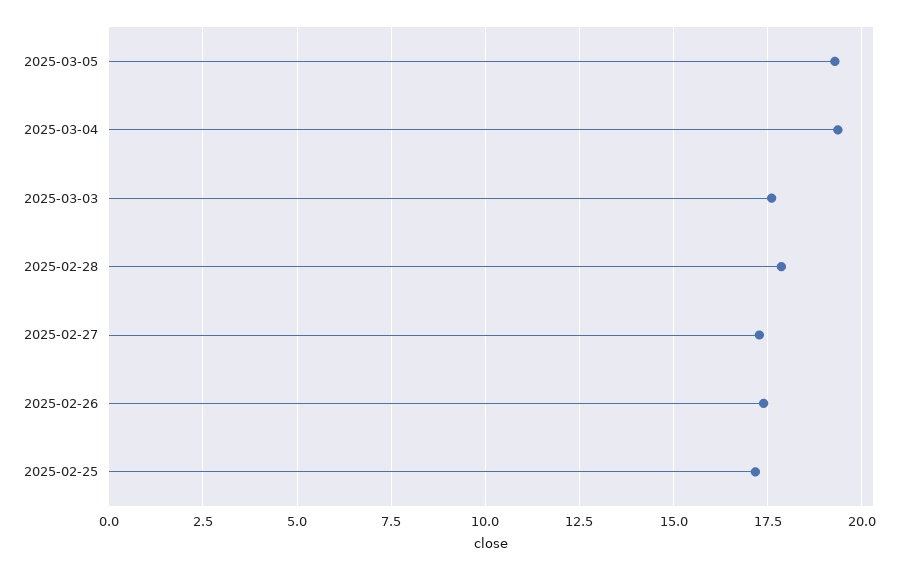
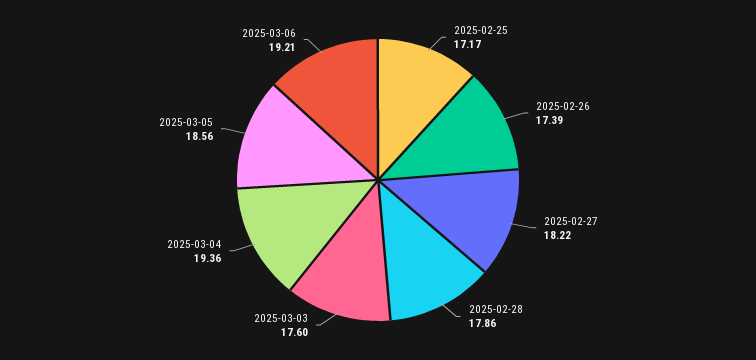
2025-03-05: 19.25 -> 18.56
2025-02-27: 17.25 -> 18.22
2025-03-06: none -> 19.21

